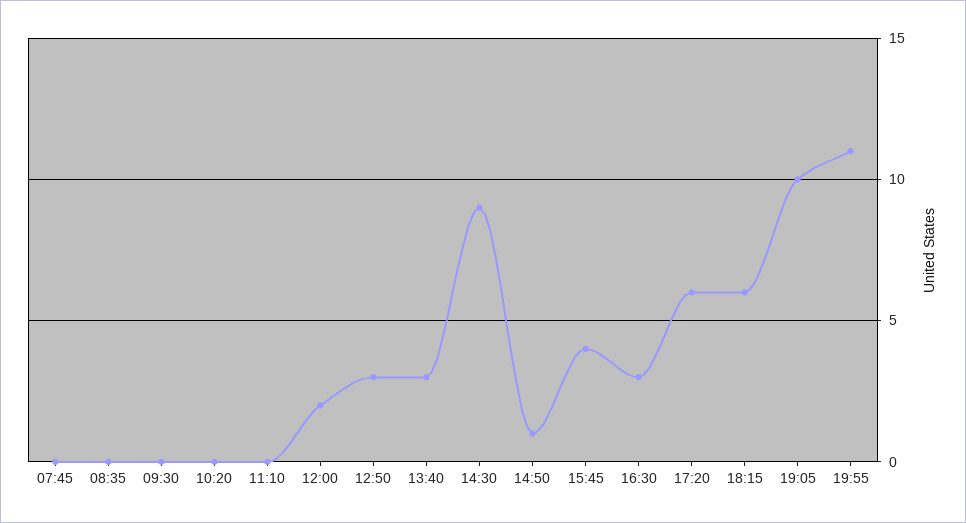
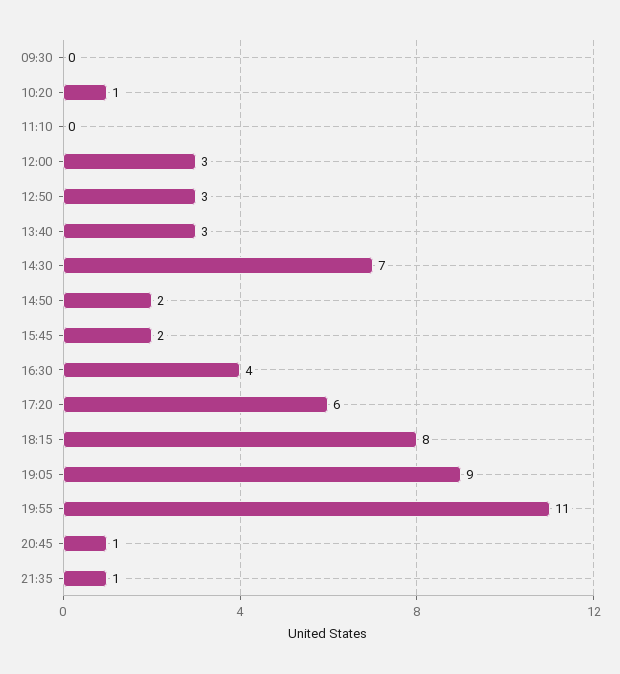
07:45: 0 -> none
08:35: 0 -> none
10:20: 0 -> 1
12:00: 2 -> 3
14:30: 9 -> 7
14:50: 1 -> 2
15:45: 4 -> 2
16:30: 3 -> 4
18:15: 6 -> 8
19:05: 10 -> 9
20:45: none -> 1
21:35: none -> 1

